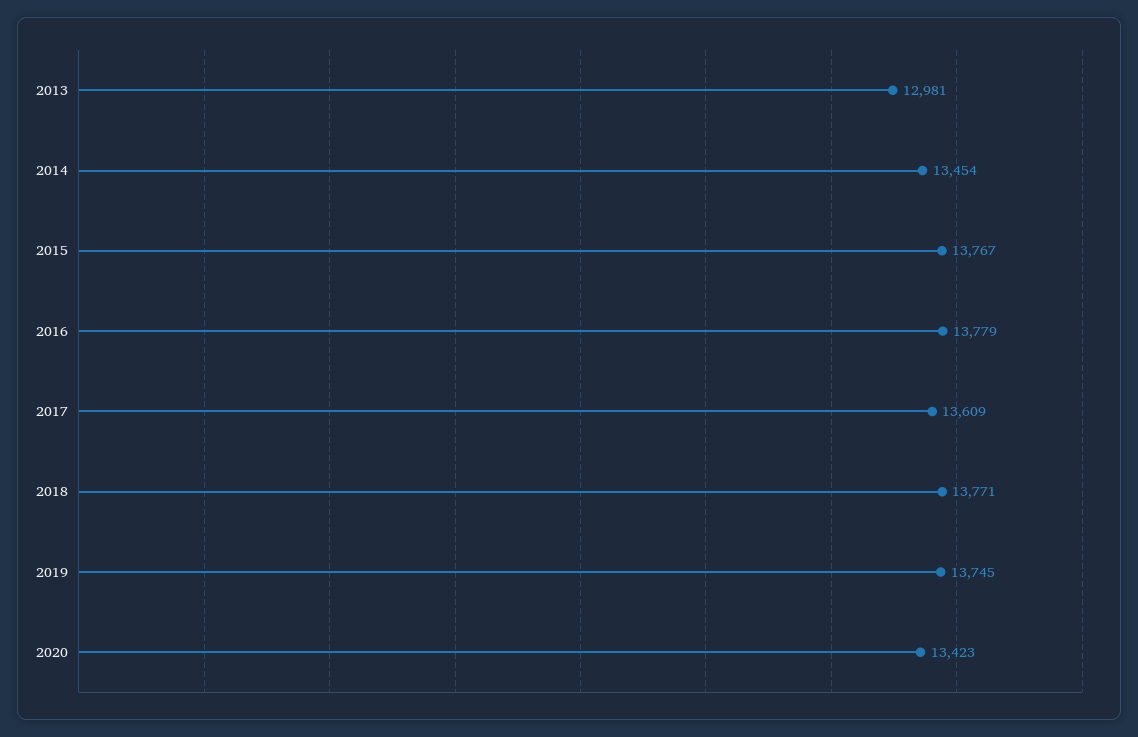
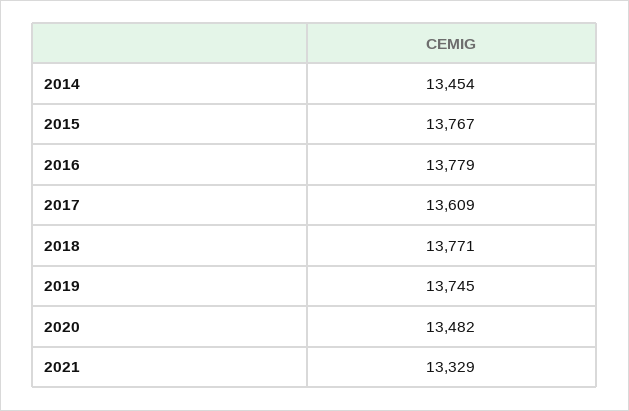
2013: 12981 -> none
2020: 13423 -> 13482
2021: none -> 13329

